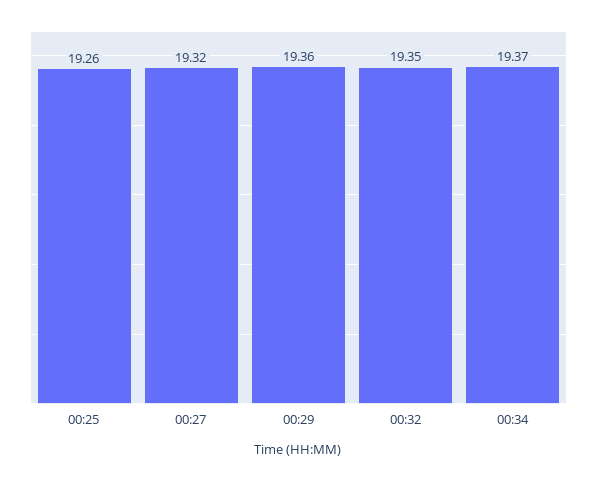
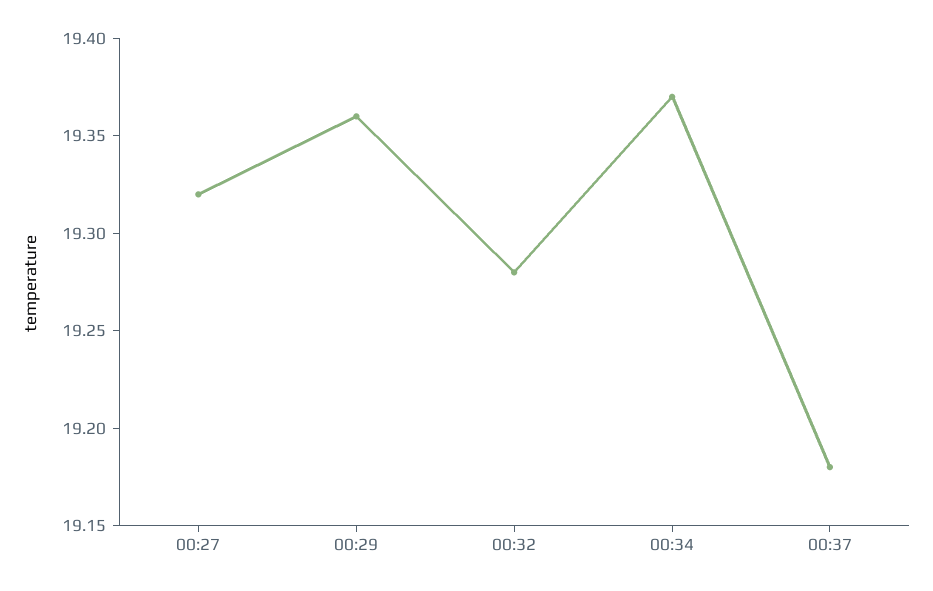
00:25: 19.26 -> none
00:32: 19.35 -> 19.28
00:37: none -> 19.18

